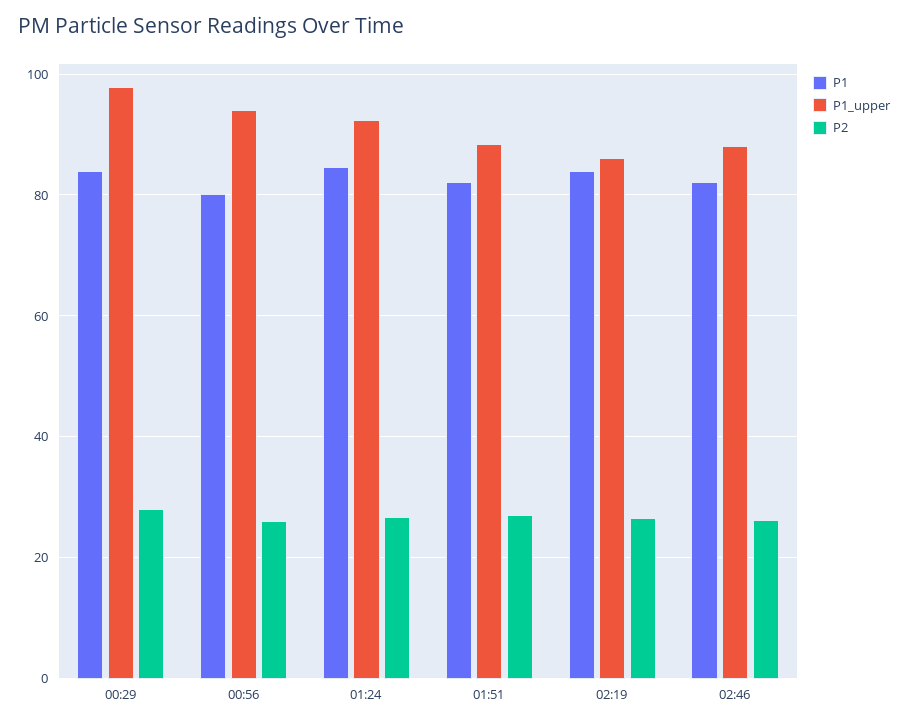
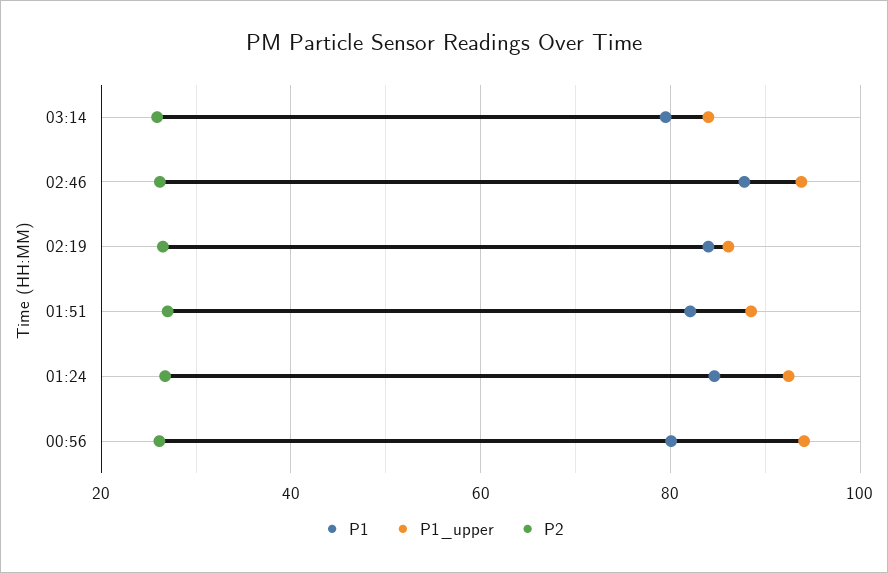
P1, 00:29: 84 -> none
P1_upper, 00:29: 98 -> none
P2, 00:29: 28 -> none
P1, 02:46: 82 -> 88
P1_upper, 02:46: 88 -> 94
P1, 03:14: none -> 80
P1_upper, 03:14: none -> 84
P2, 03:14: none -> 26

